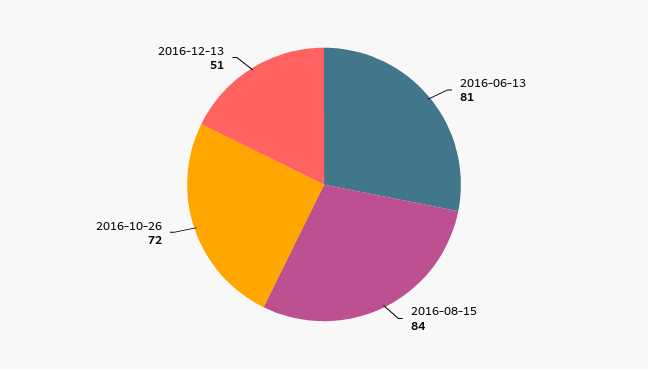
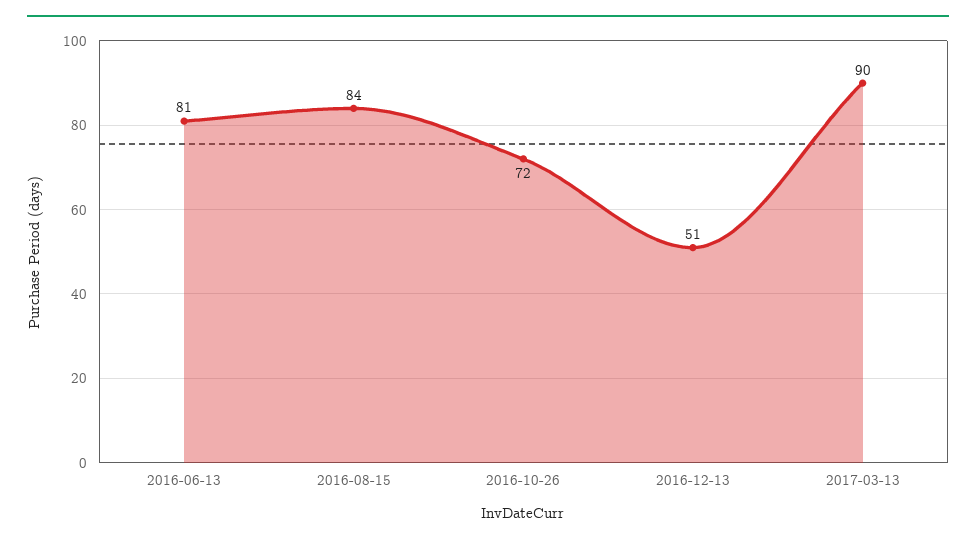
2017-03-13: none -> 90

